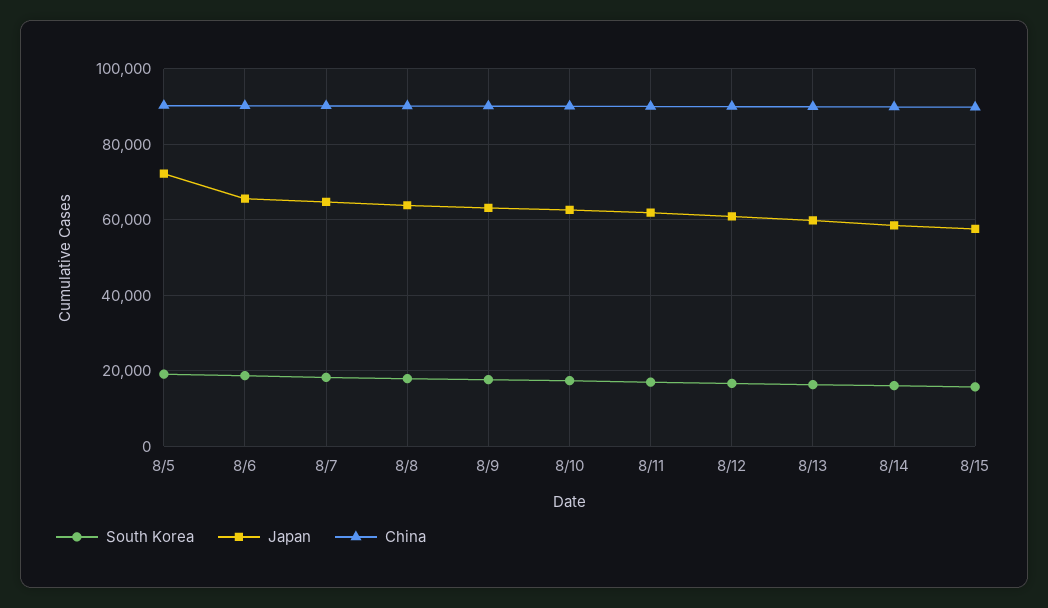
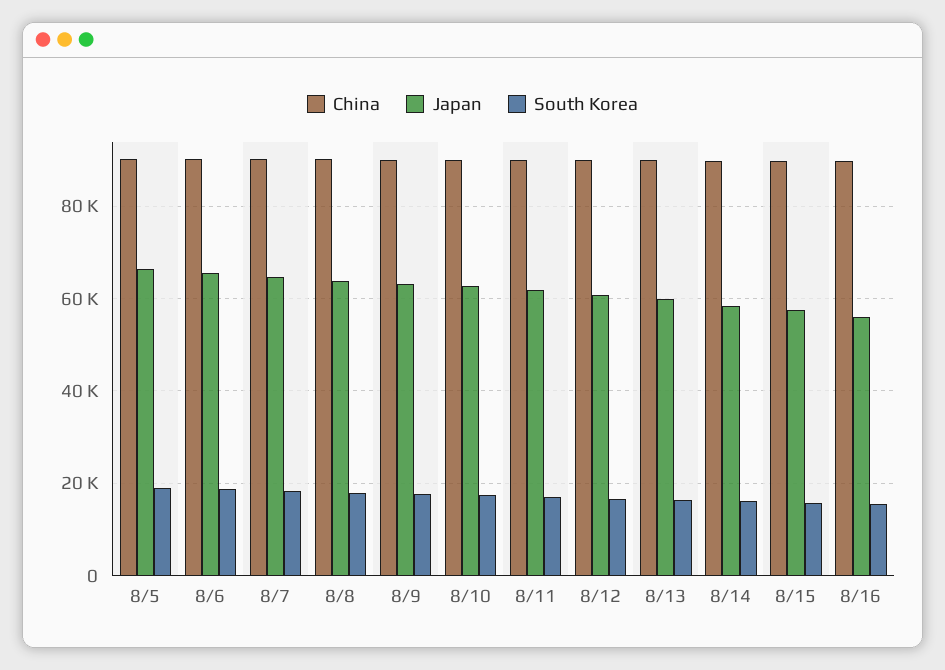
Japan, 8/5: 72000 -> 66000
China, 8/16: none -> 90000
Japan, 8/16: none -> 56000
South Korea, 8/16: none -> 16000

